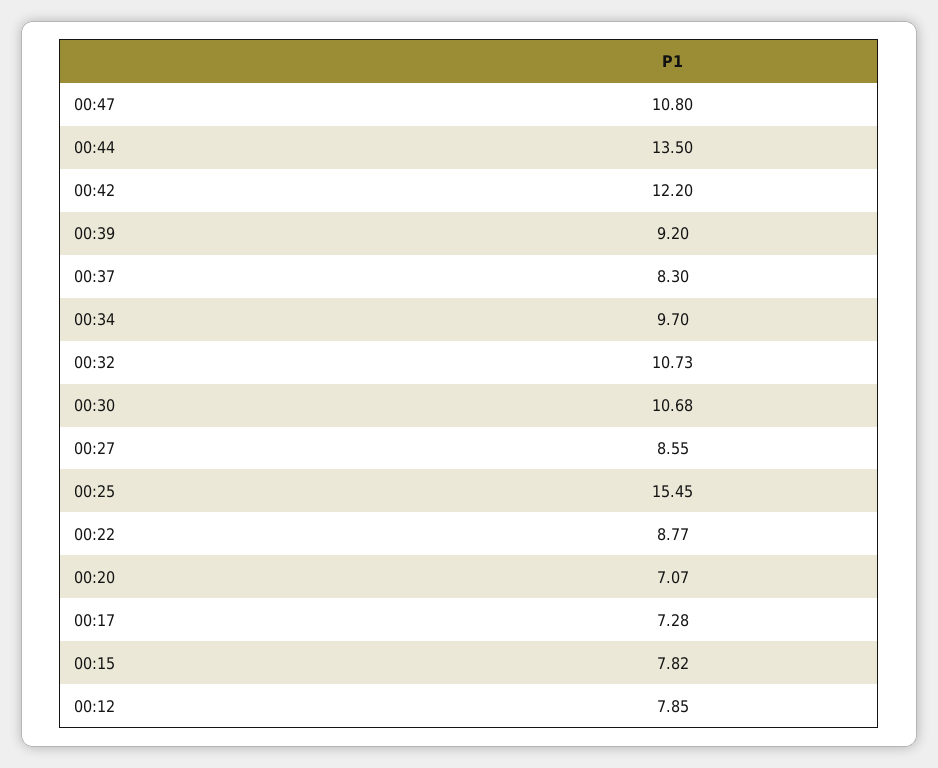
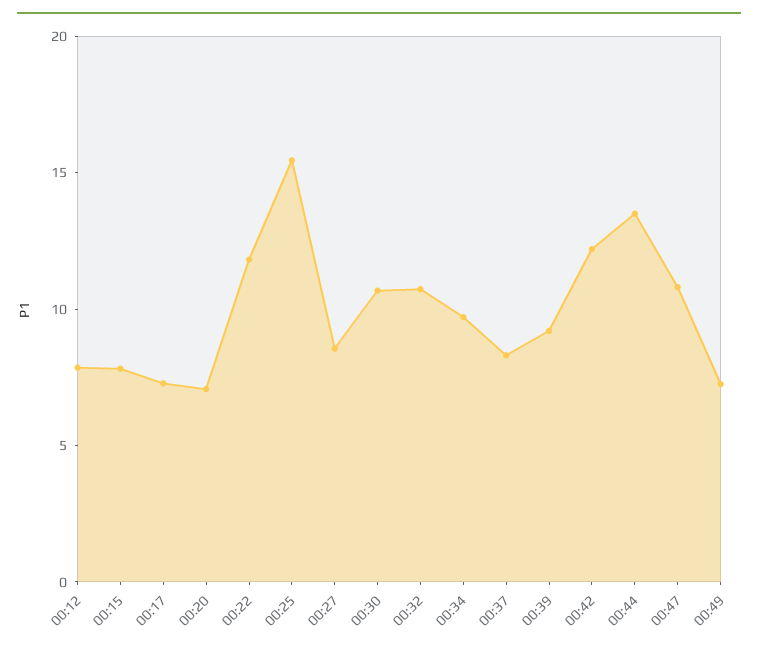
00:22: 8.77 -> 12
00:49: none -> 7

